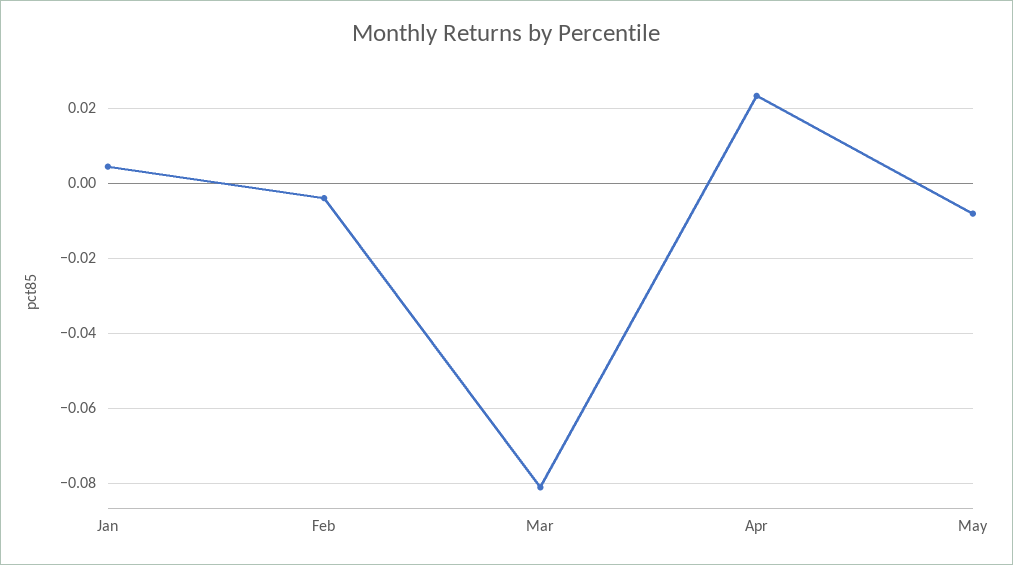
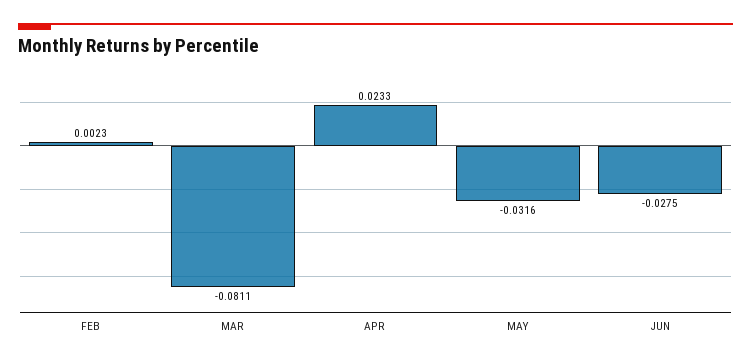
Jan: 0.004 -> none
Feb: -0.004 -> 0.0023
May: -0.008 -> -0.0316
JUN: none -> -0.0275

